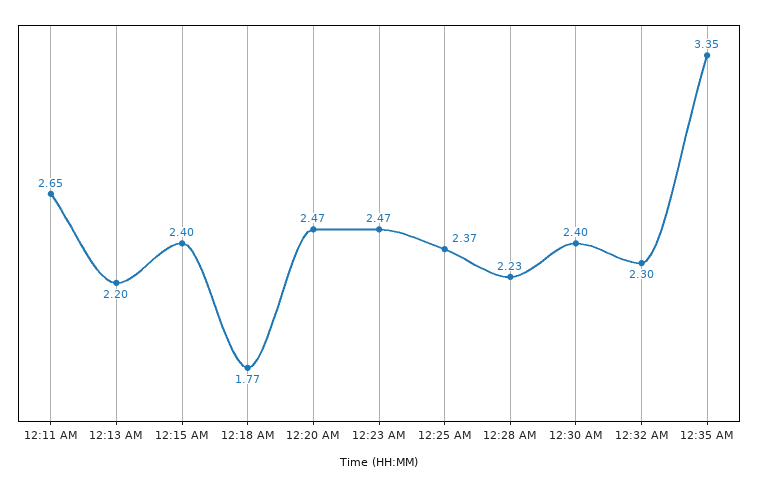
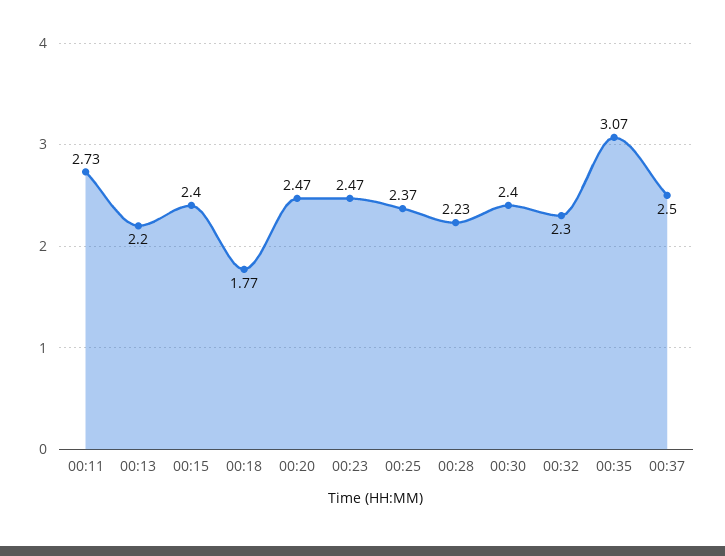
12:11 AM: 2.65 -> 2.73
12:35 AM: 3.35 -> 3.07
00:37: none -> 2.5

